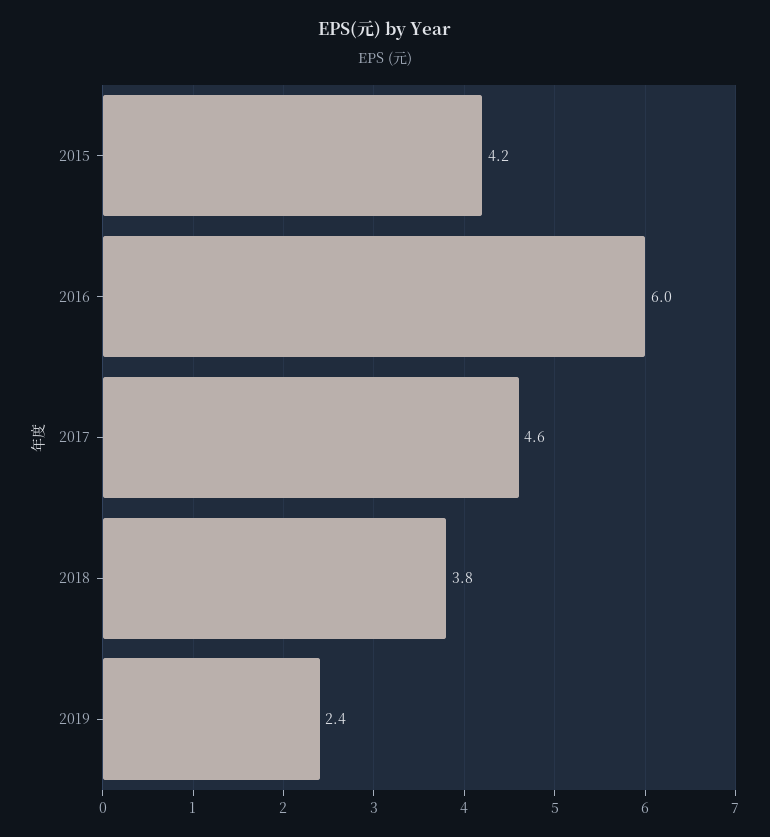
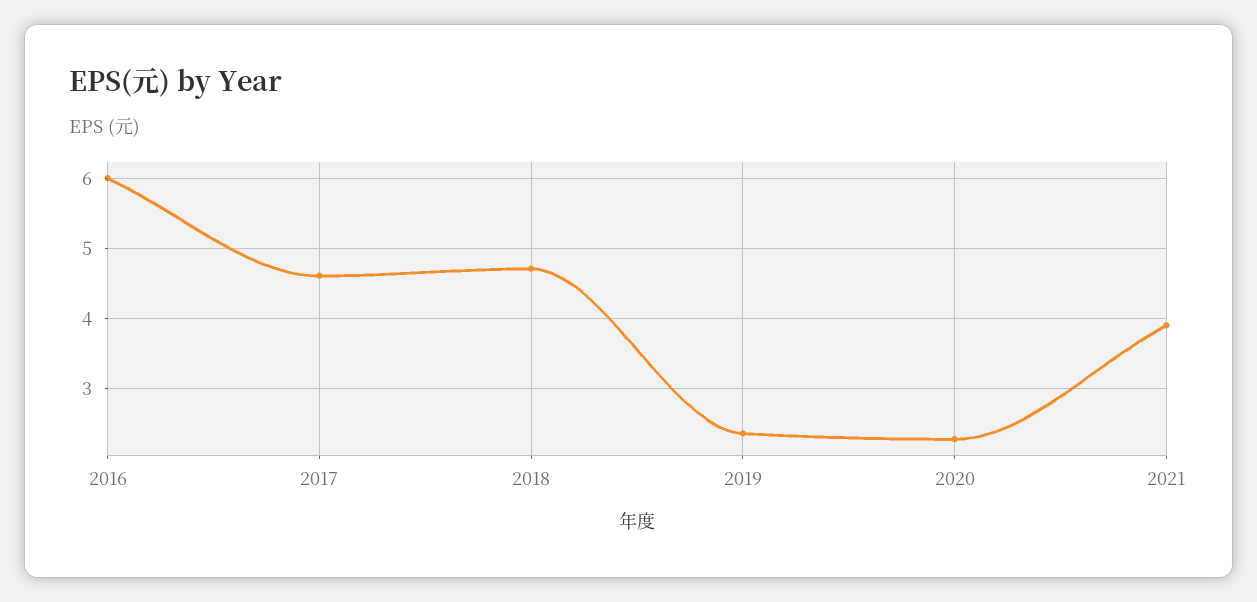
2015: 4.2 -> none
2018: 3.8 -> 4.7
2020: none -> 2.3
2021: none -> 3.9

